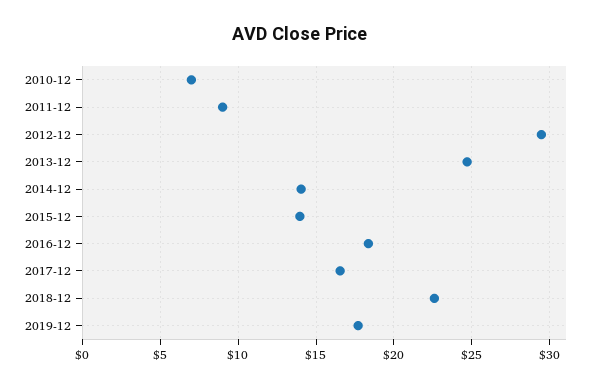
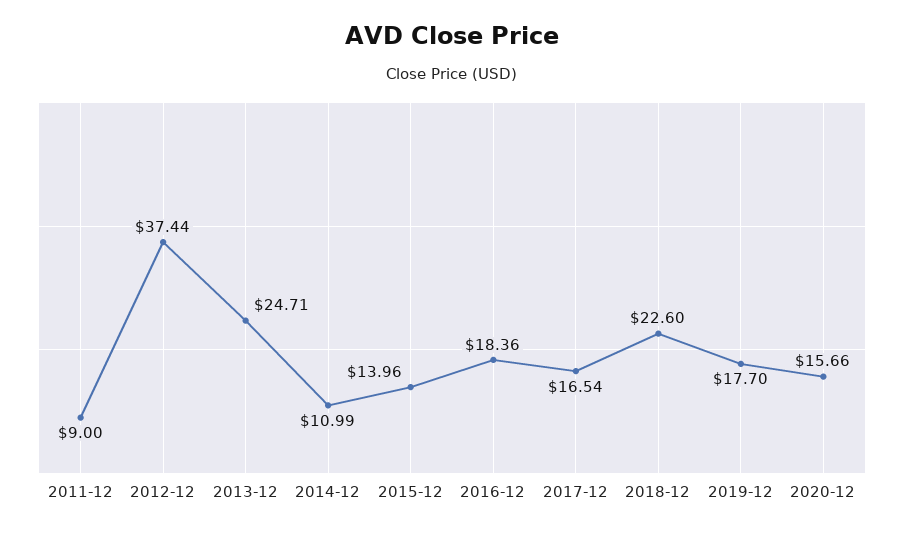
2010-12: 7 -> none
2012-12: 29.5 -> 37.44
2014-12: 14 -> 10.99
2020-12: none -> 15.66

